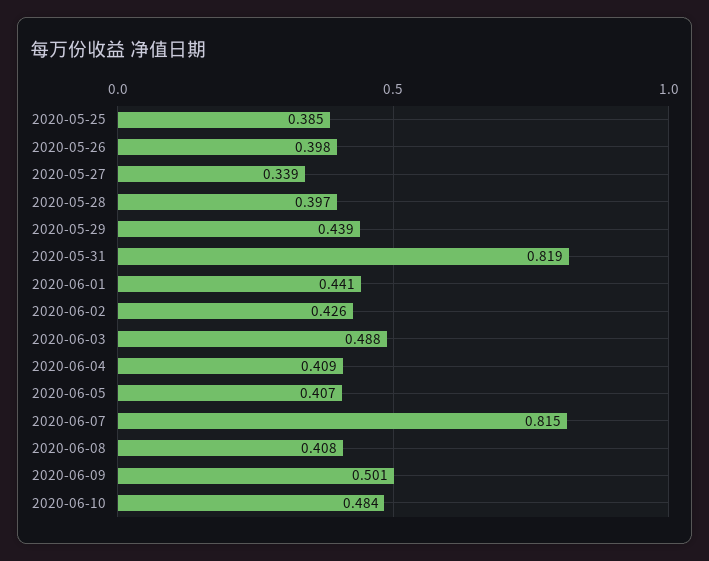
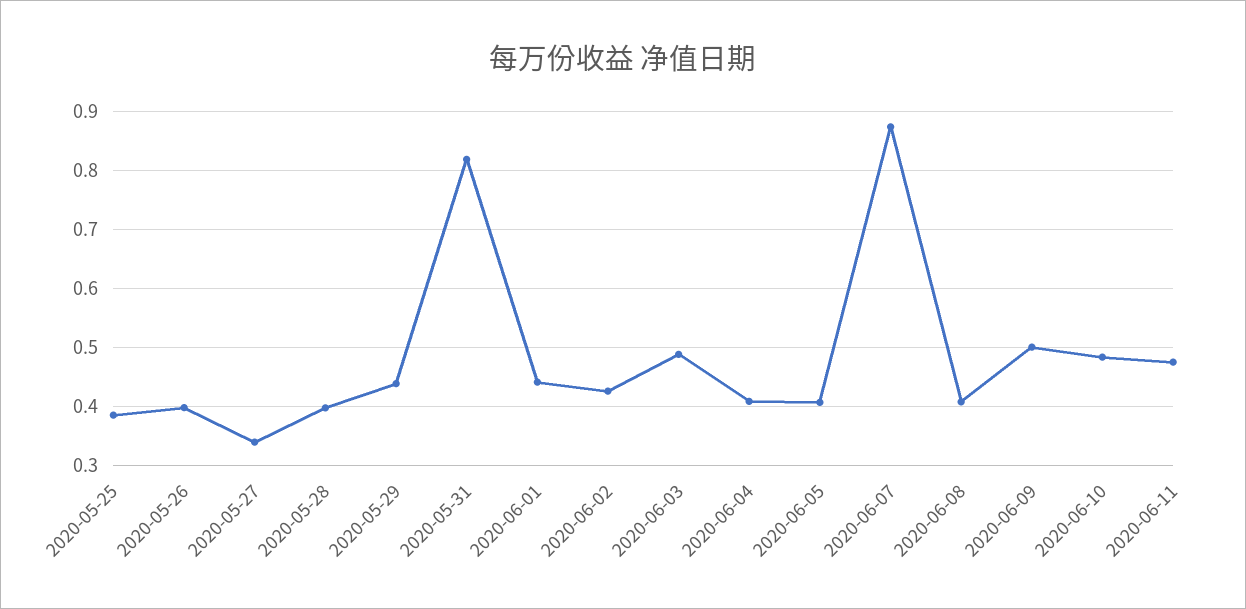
2020-06-07: 0.815 -> 0.88
2020-06-11: none -> 0.48

